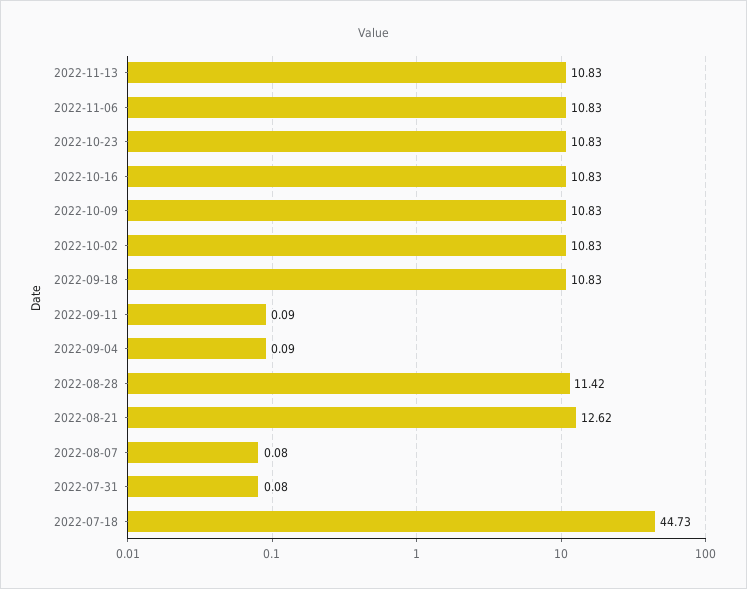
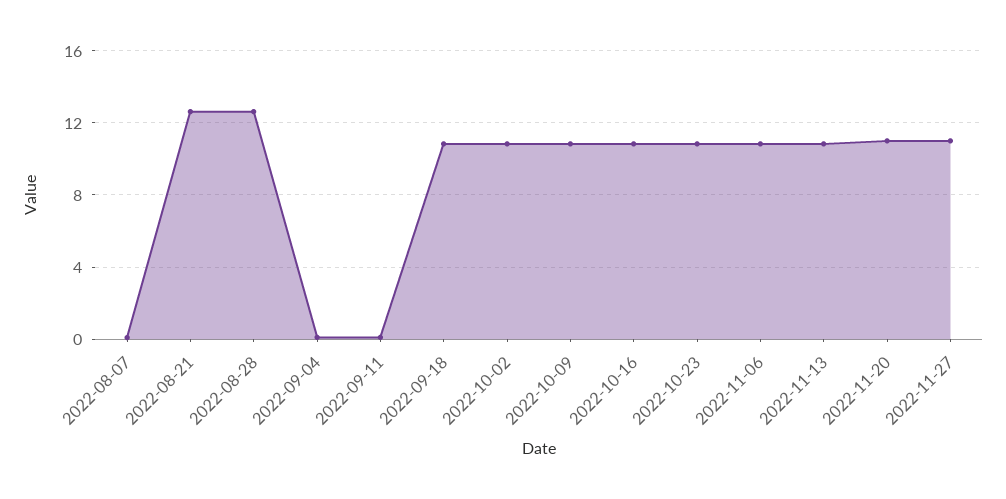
2022-08-28: 11.42 -> 12.5
2022-07-31: 0.08 -> none
2022-07-18: 44.73 -> none
2022-11-20: none -> 11
2022-11-27: none -> 11

